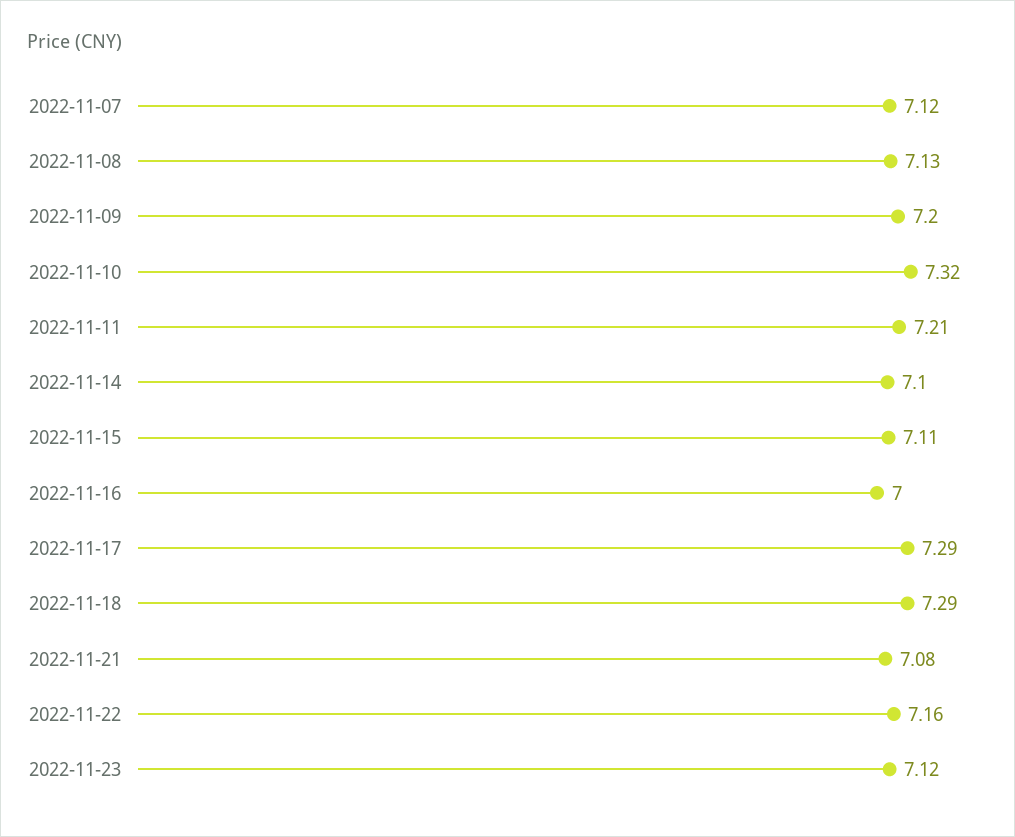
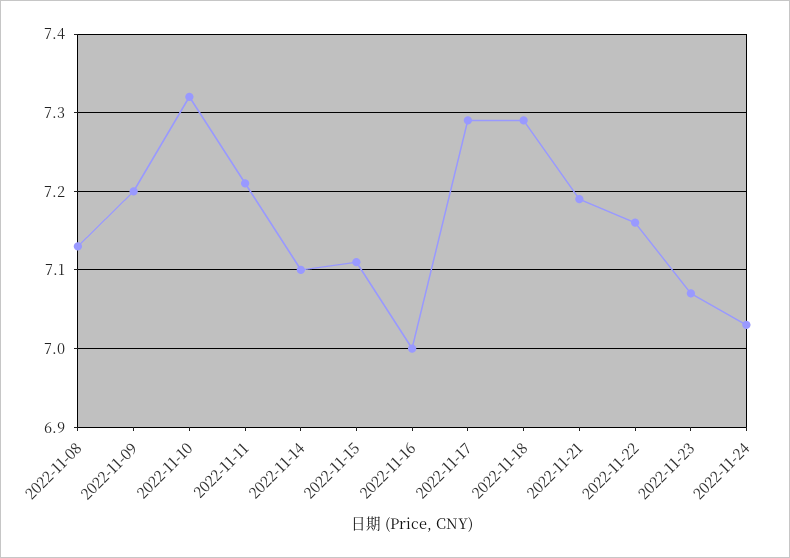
2022-11-07: 7.12 -> none
2022-11-21: 7.08 -> 7.19
2022-11-23: 7.12 -> 7.07
2022-11-24: none -> 7.03

